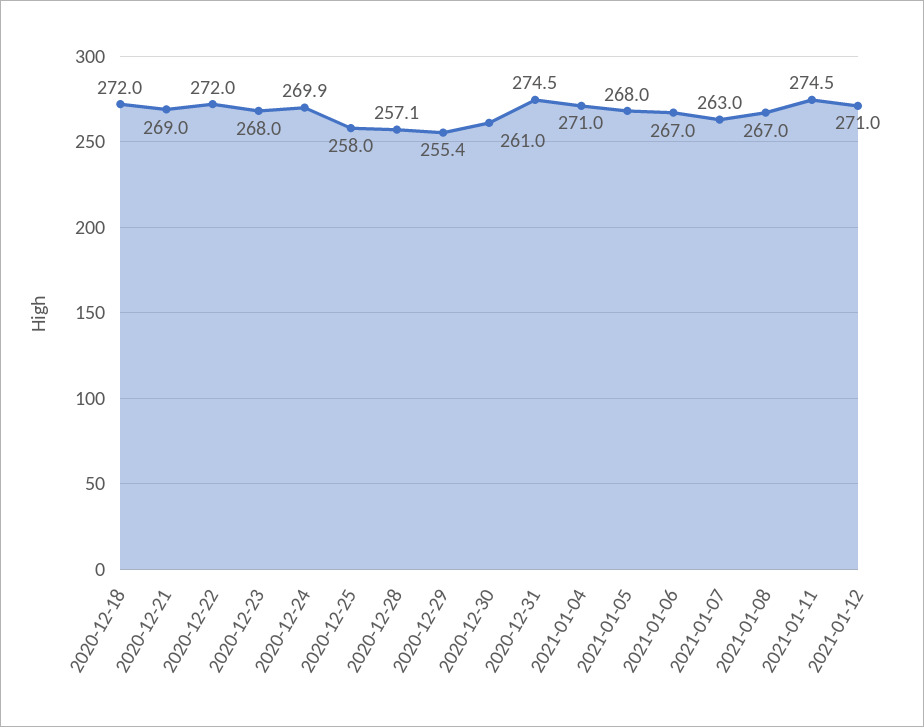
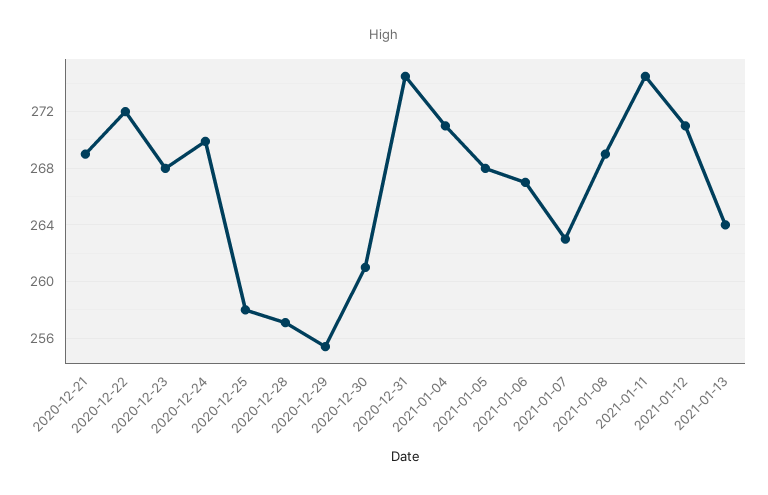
2020-12-18: 272 -> none
2021-01-08: 267 -> 269
2021-01-13: none -> 264

